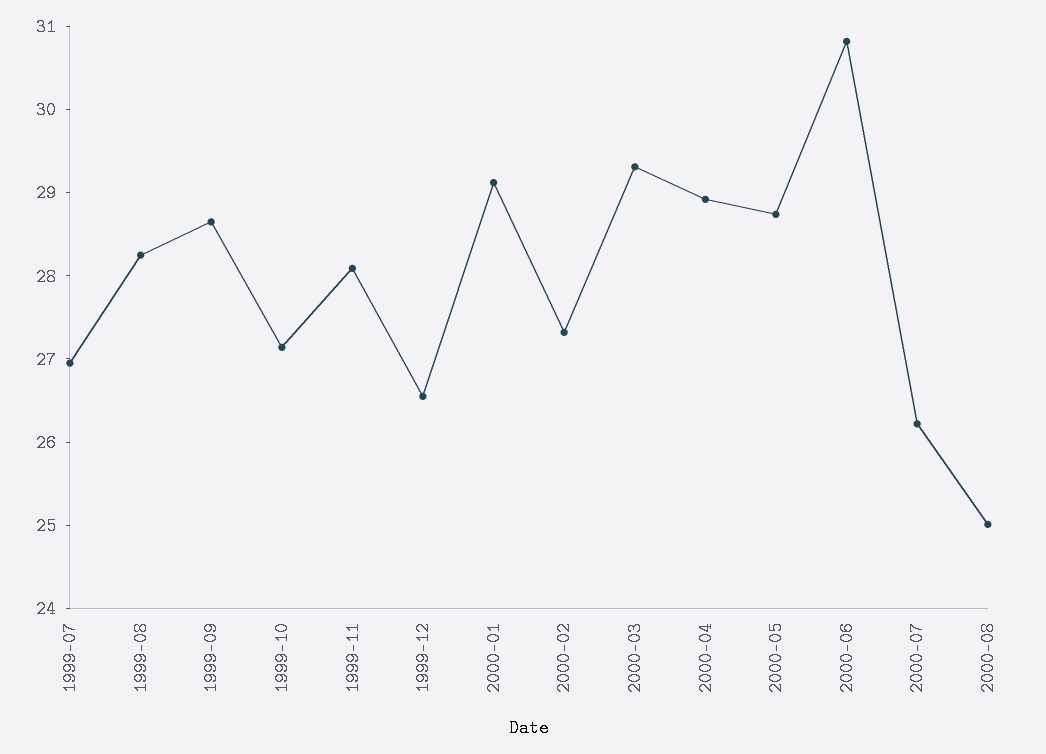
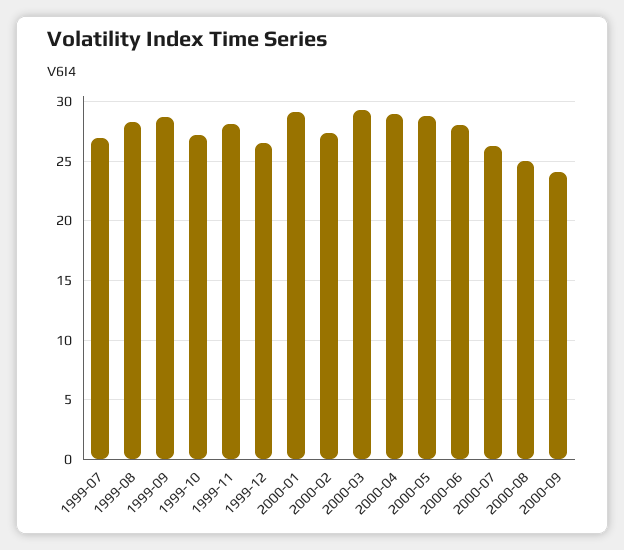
2000-06: 30.8 -> 28
2000-09: none -> 24

